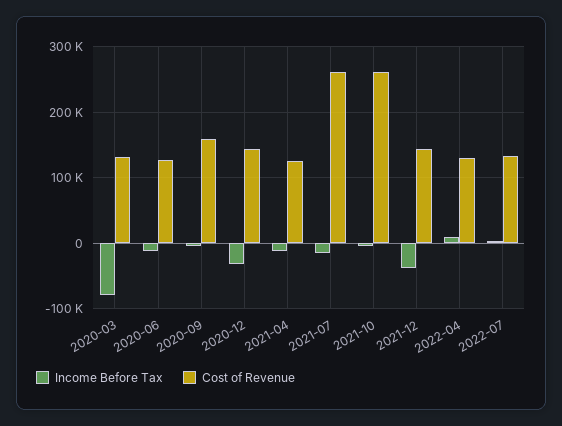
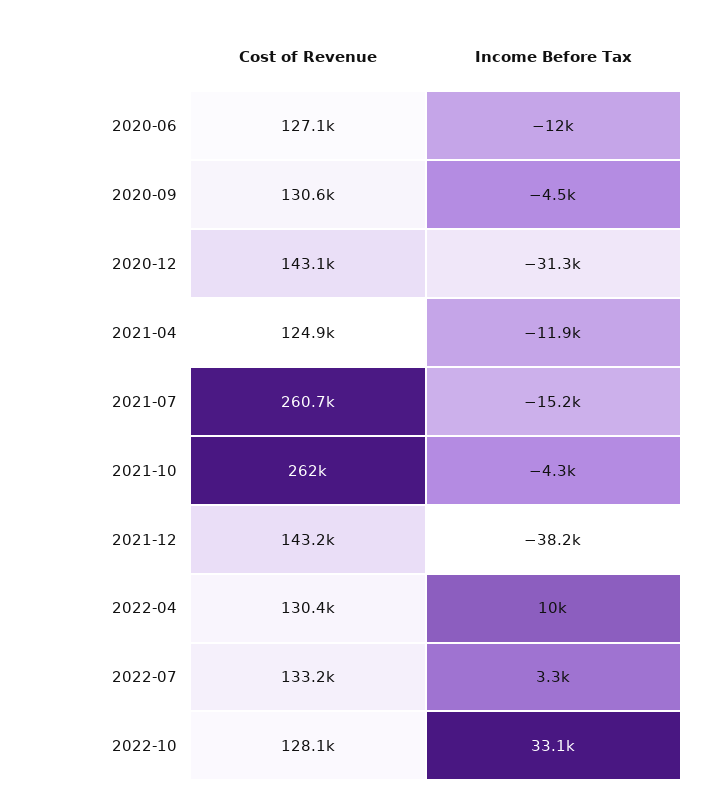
Income Before Tax, 2020-03: -80000 -> none
Cost of Revenue, 2020-03: 130000 -> none
Cost of Revenue, 2020-09: 160000 -> 130600
Cost of Revenue, 2022-10: none -> 128100
Income Before Tax, 2022-10: none -> 33100

